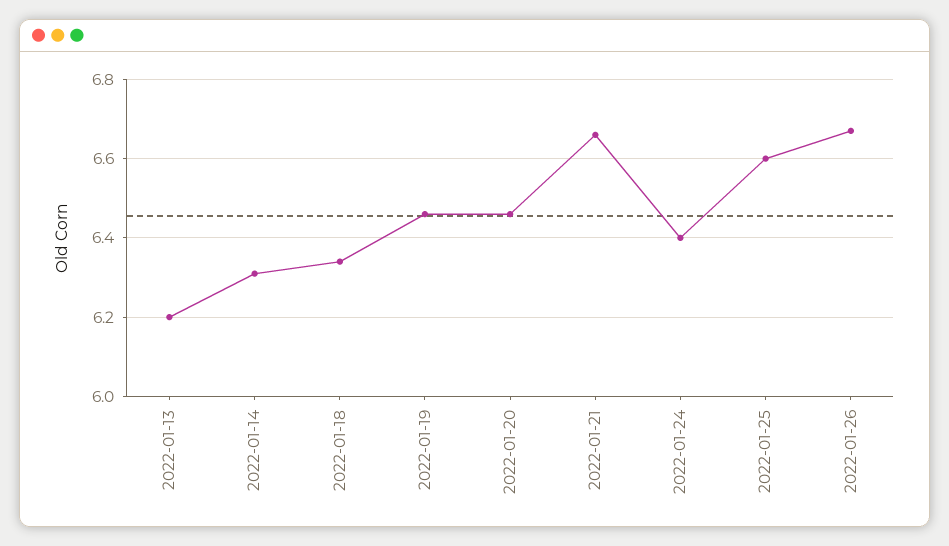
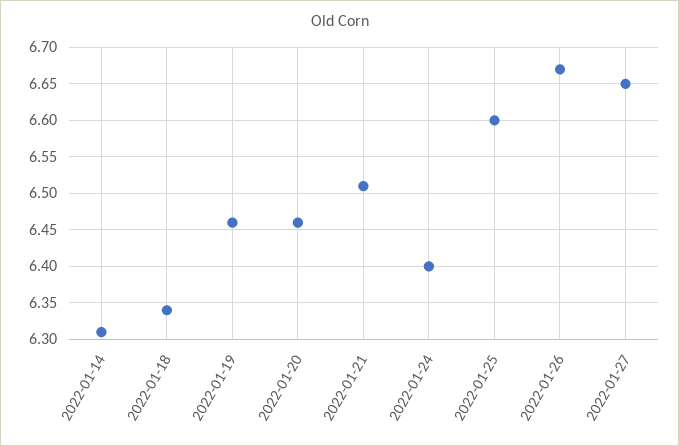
2022-01-13: 6.2 -> none
2022-01-21: 6.65 -> 6.51
2022-01-27: none -> 6.65

